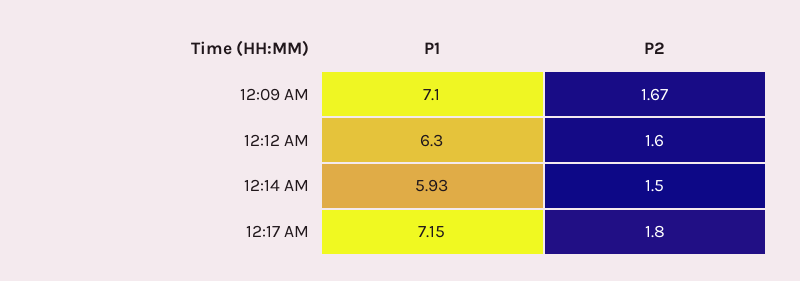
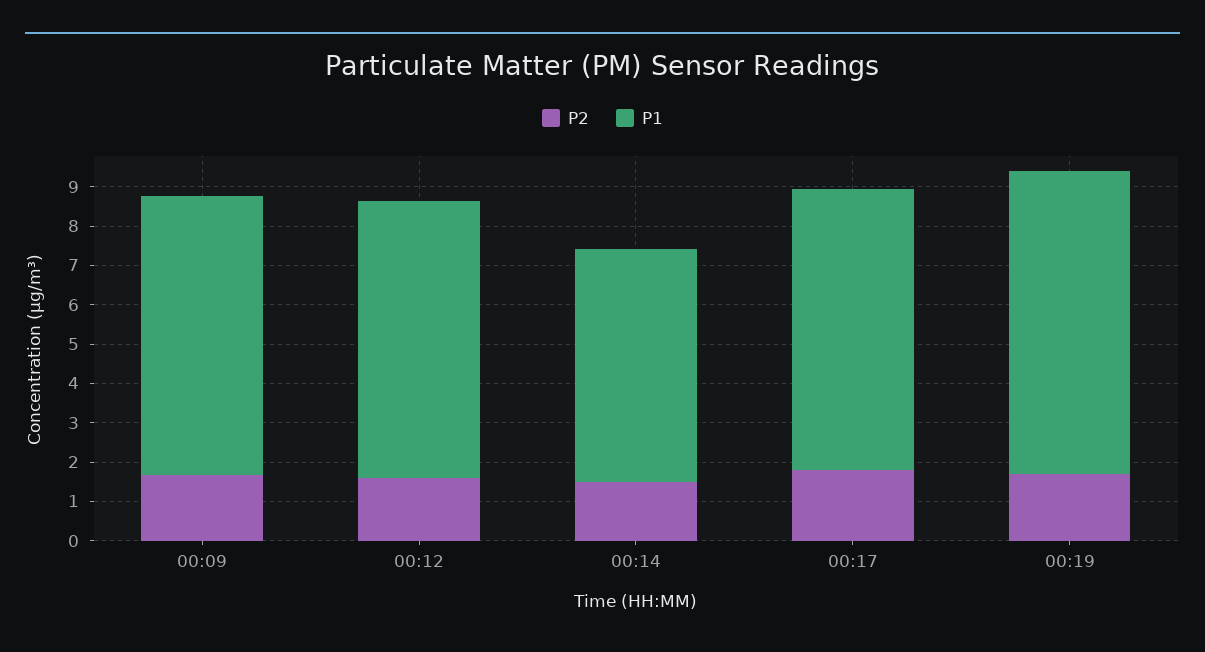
P1, 12:12 AM: 6.3 -> 7
P2, 00:19: none -> 1.75
P1, 00:19: none -> 7.75

